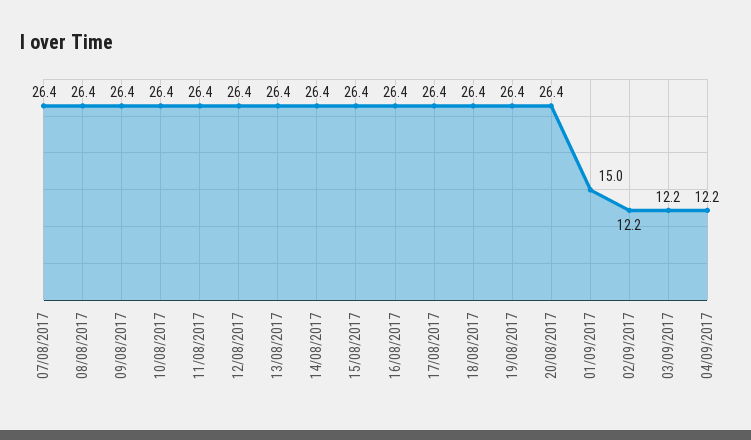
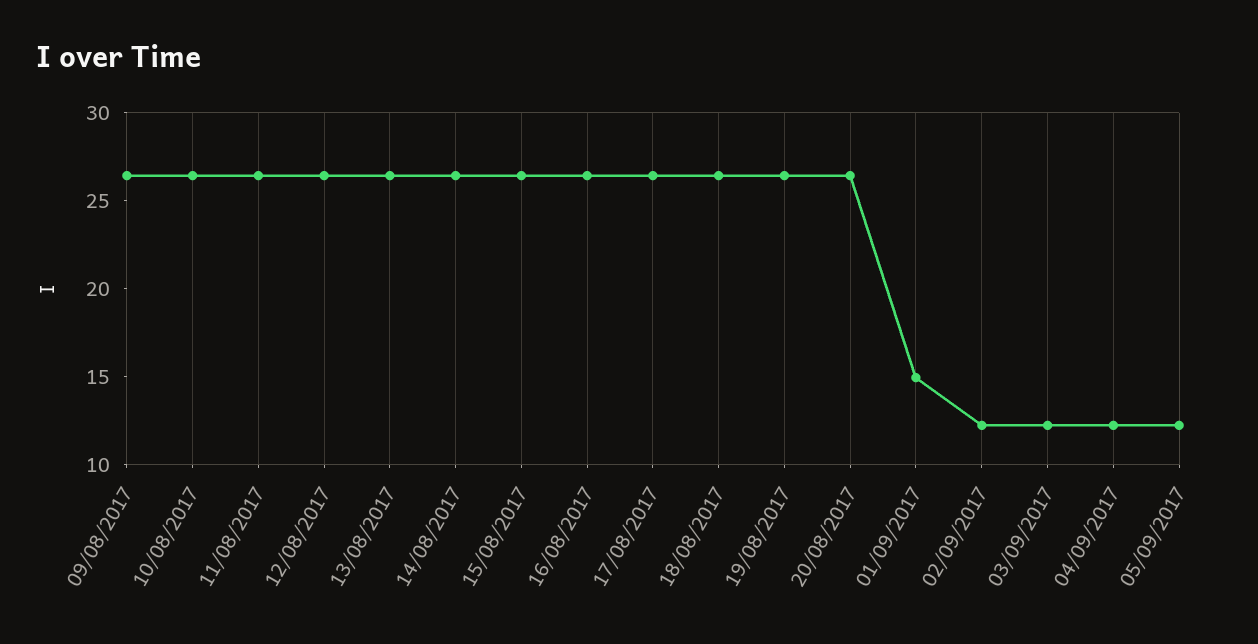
07/08/2017: 26.4 -> none
08/08/2017: 26.4 -> none
05/09/2017: none -> 12

